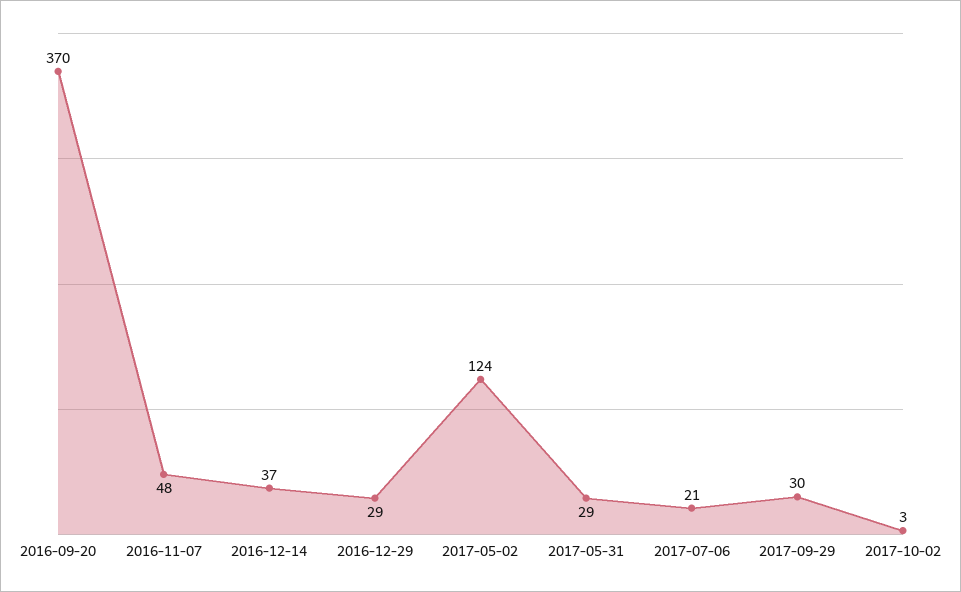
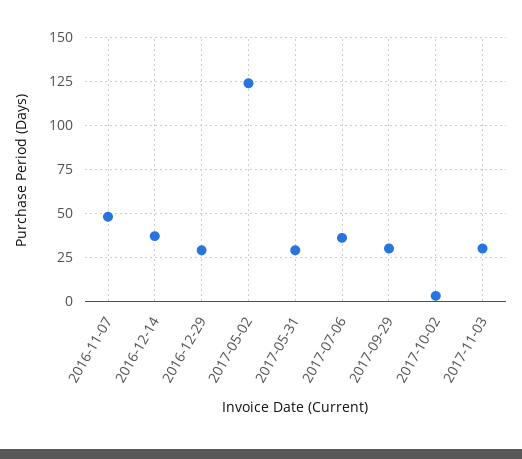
2016-09-20: 370 -> none
2017-07-06: 21 -> 35
2017-11-03: none -> 30

